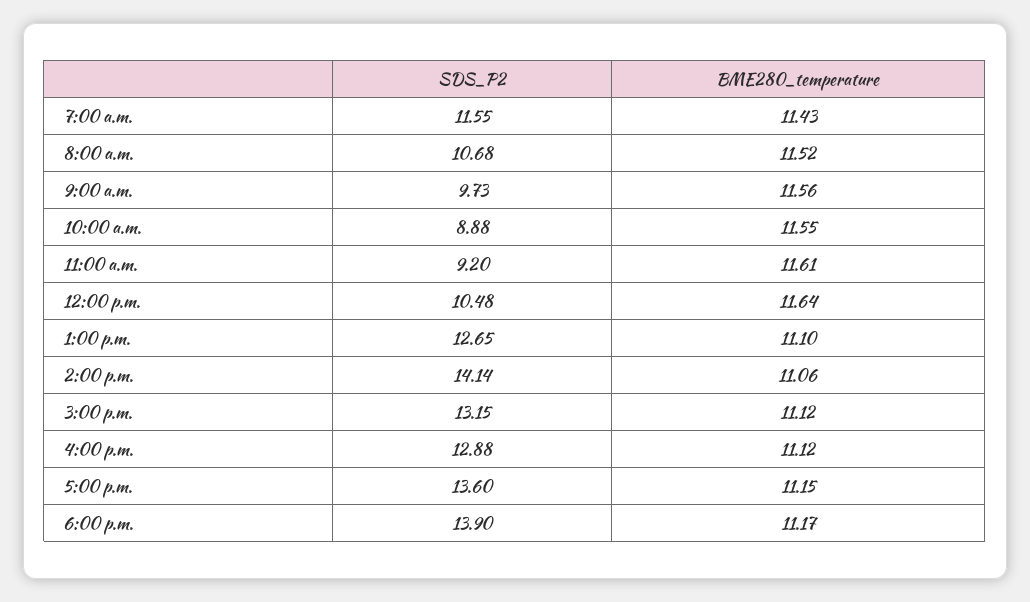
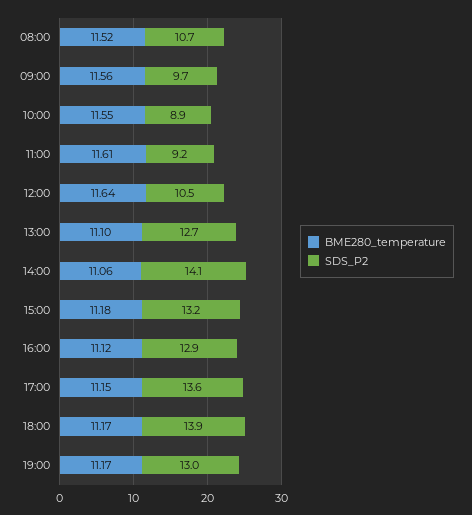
SDS_P2, 7:00 a.m.: 11.55 -> none
BME280_temperature, 7:00 a.m.: 11.43 -> none
BME280_temperature, 3:00 p.m.: 11.12 -> 11.18
BME280_temperature, 19:00: none -> 11.17
SDS_P2, 19:00: none -> 13

